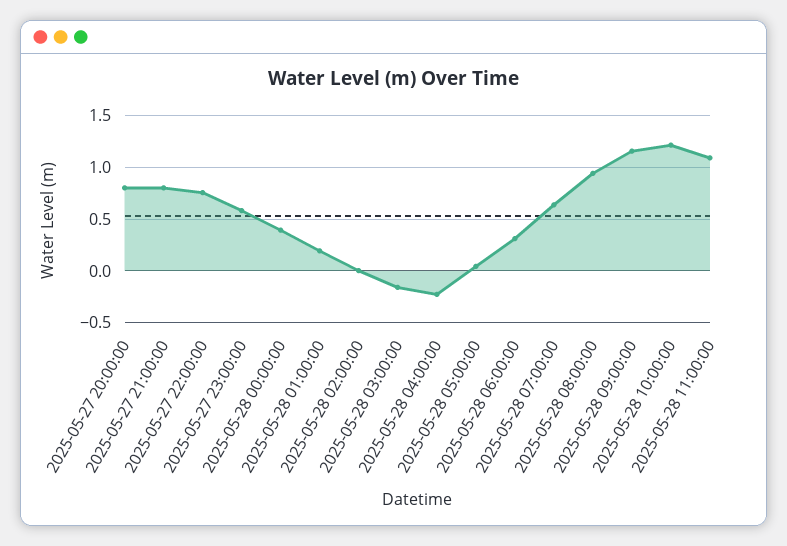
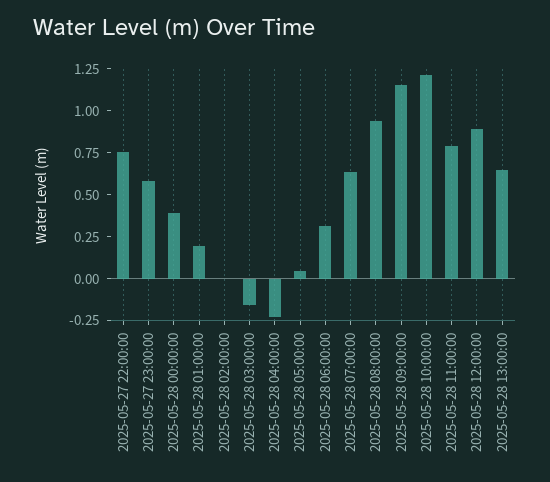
2025-05-27 20:00:00: 0.8 -> none
2025-05-27 21:00:00: 0.8 -> none
2025-05-28 11:00:00: 1.1 -> 0.8
2025-05-28 12:00:00: none -> 0.9
2025-05-28 13:00:00: none -> 0.65

